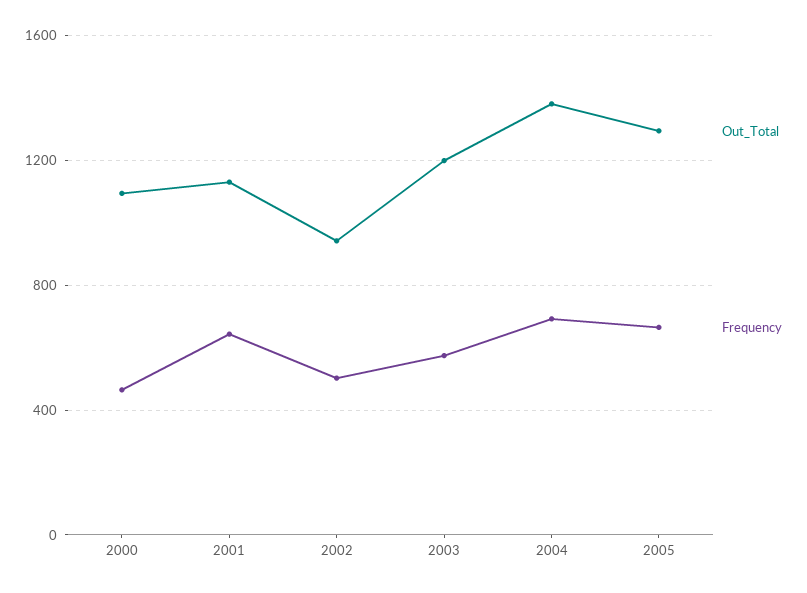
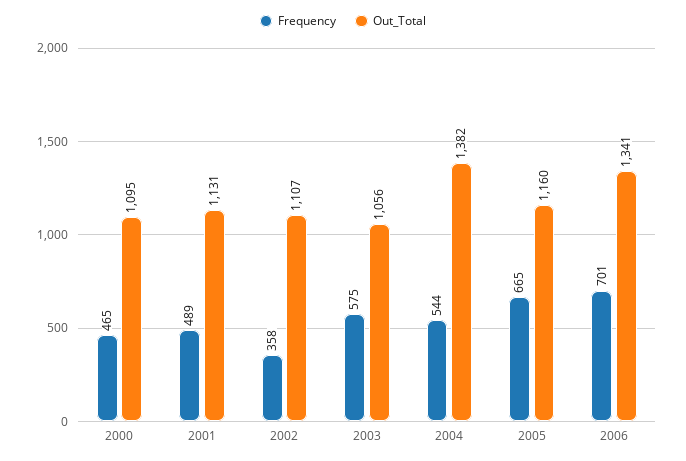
Frequency, 2001: 650 -> 489
Out_Total, 2002: 950 -> 1107
Frequency, 2002: 500 -> 358
Out_Total, 2003: 1200 -> 1056
Frequency, 2004: 700 -> 544
Out_Total, 2005: 1300 -> 1160
Frequency, 2006: none -> 701
Out_Total, 2006: none -> 1341

